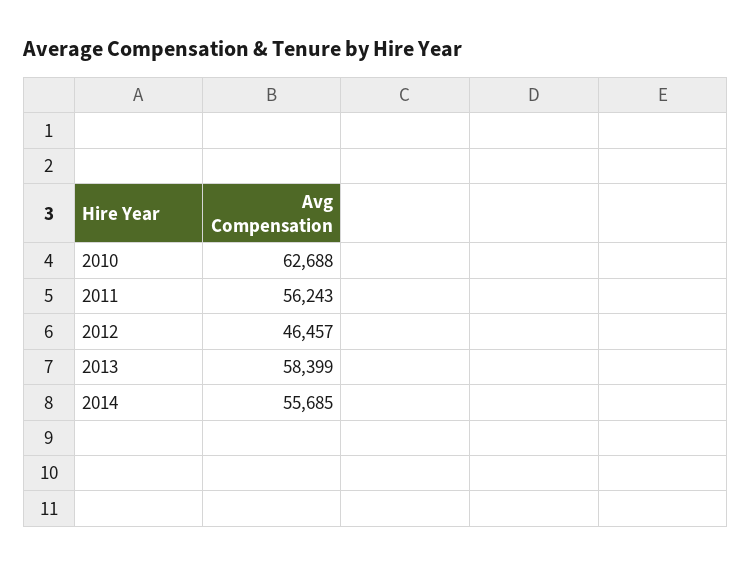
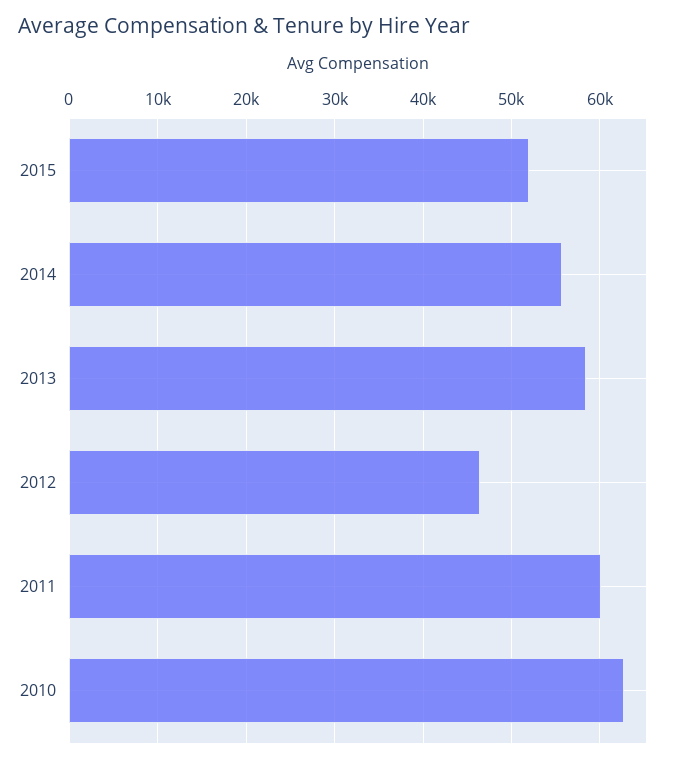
2011: 56243 -> 60000
2015: none -> 52000

